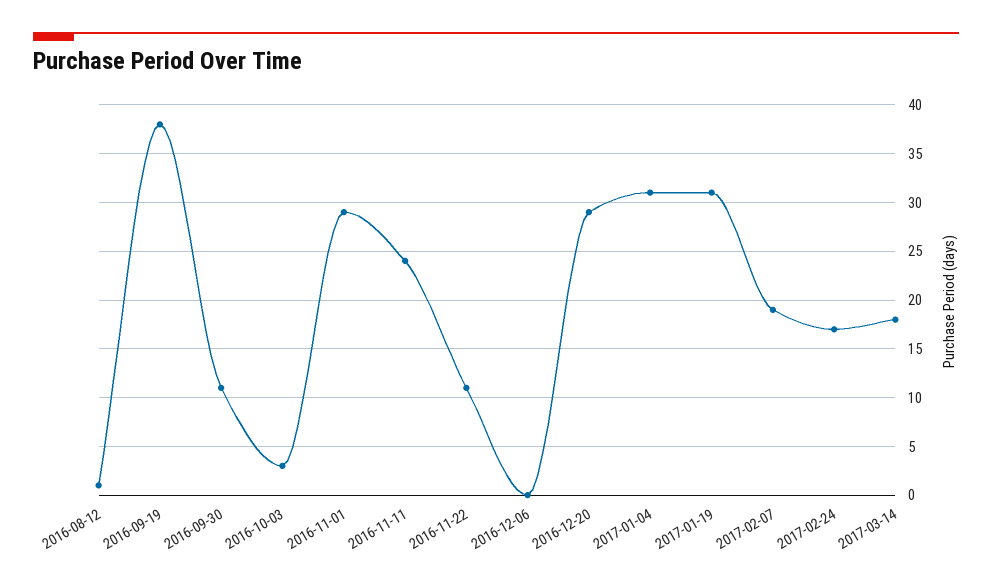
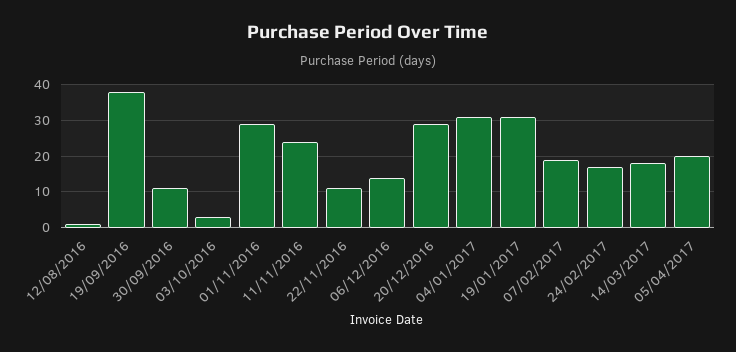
2016-12-06: 0 -> 15
05/04/2017: none -> 20

